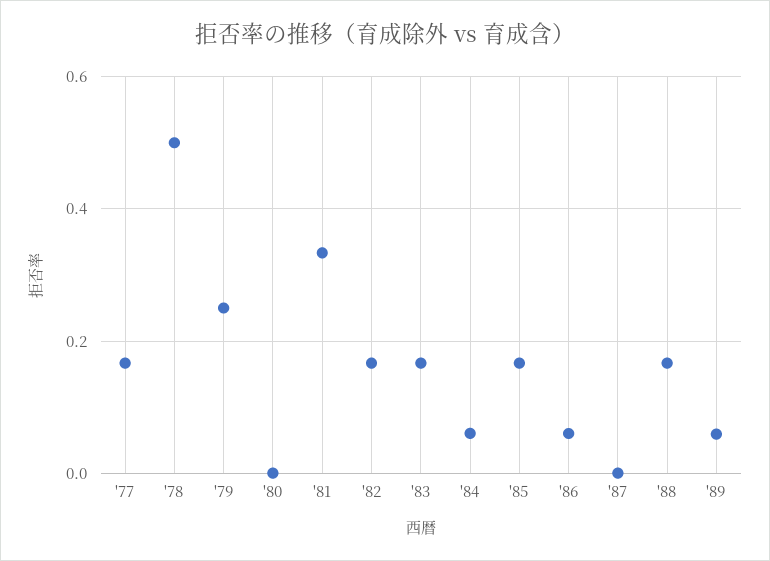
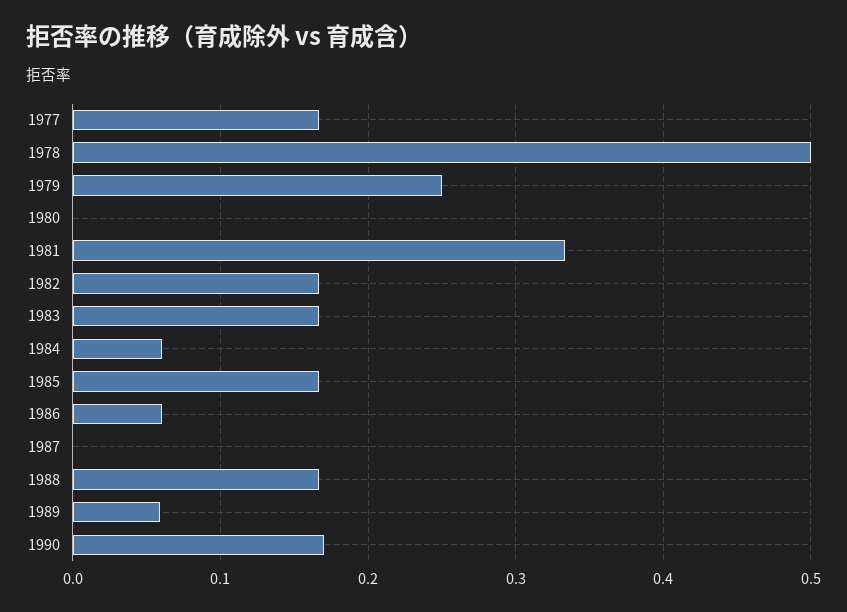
1990: none -> 0.17

